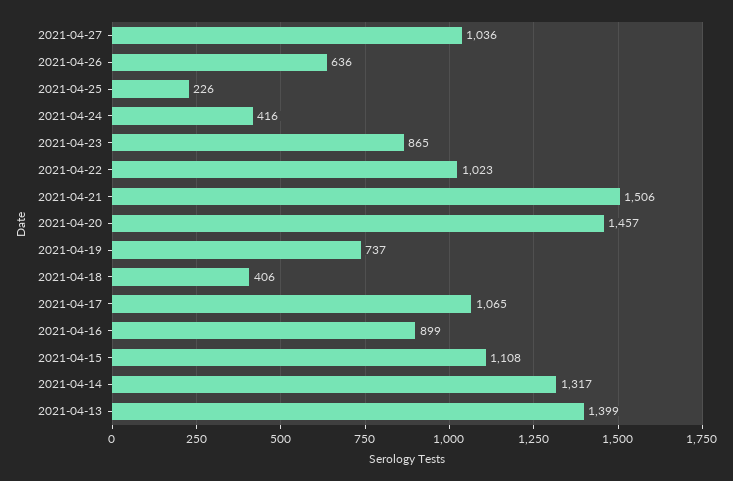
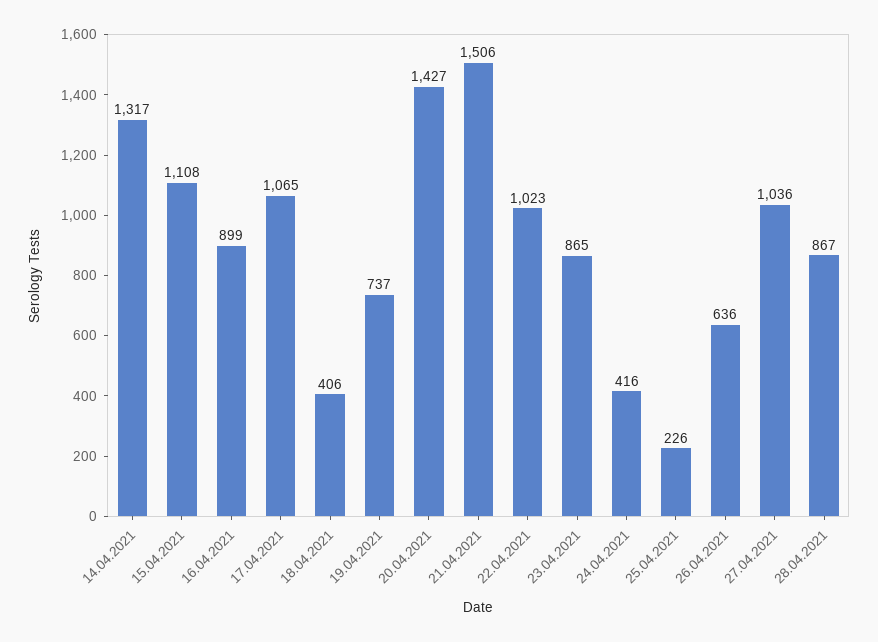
2021-04-20: 1457 -> 1427
2021-04-13: 1399 -> none
28.04.2021: none -> 867

